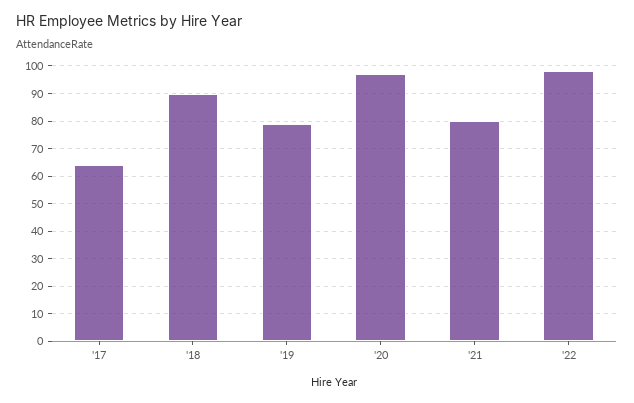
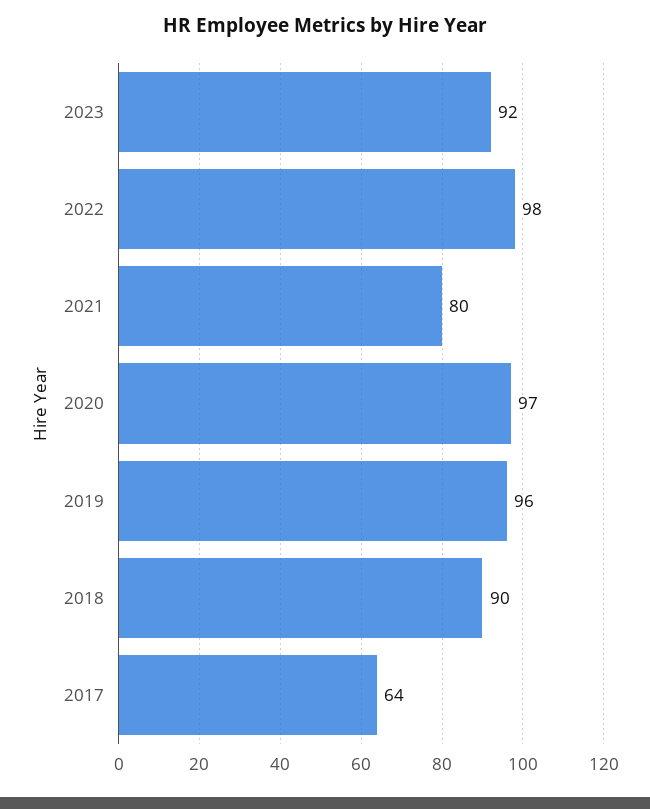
'19: 80 -> 96
2023: none -> 92

